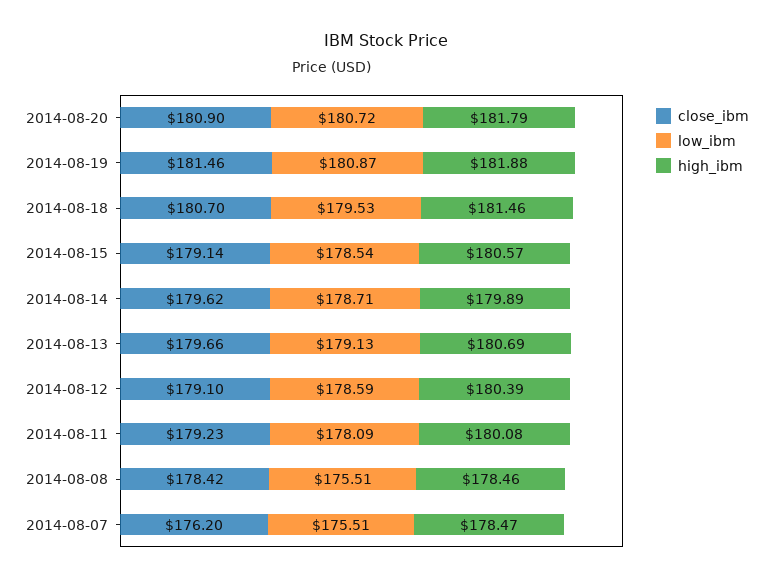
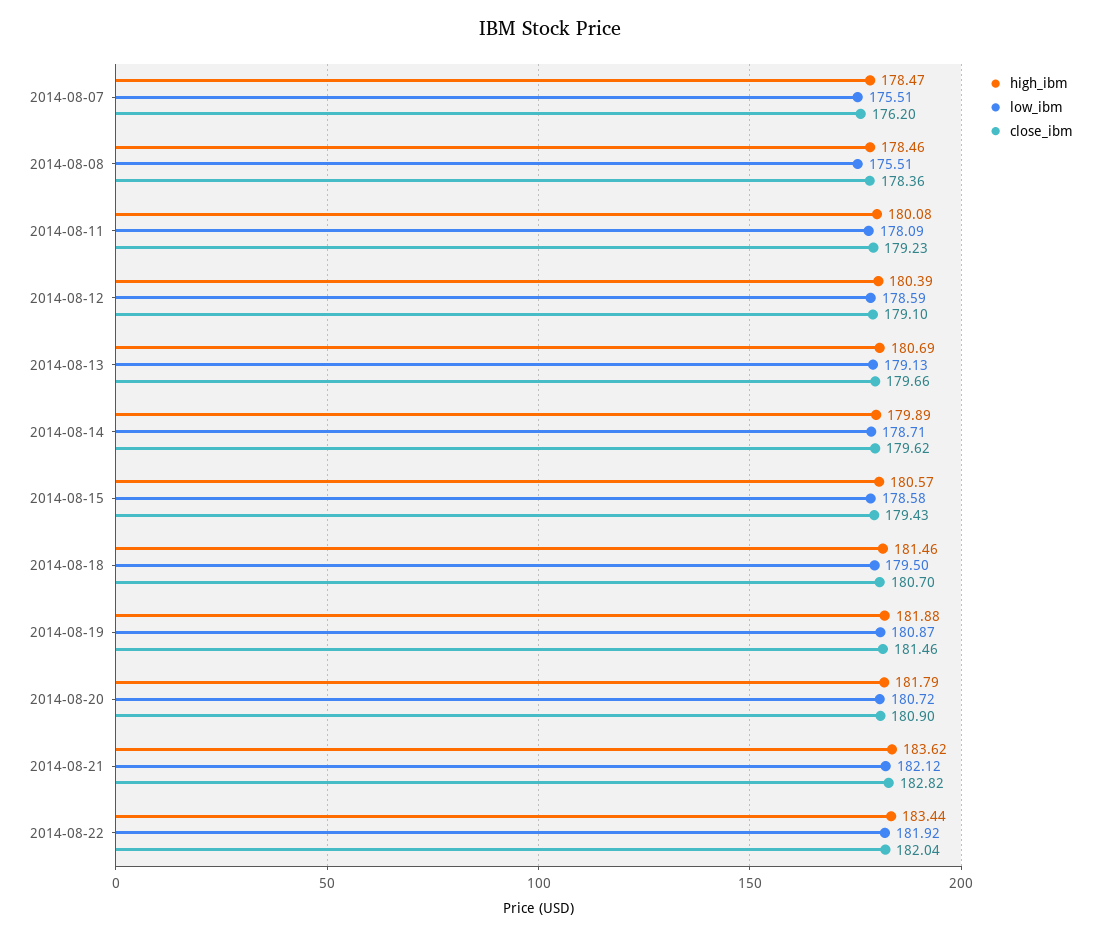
low_ibm, 2014-08-18: 179.53 -> 179.5
close_ibm, 2014-08-15: 179.14 -> 179.43
low_ibm, 2014-08-15: 178.54 -> 178.58
close_ibm, 2014-08-08: 178.42 -> 178.36
high_ibm, 2014-08-21: none -> 183.62
low_ibm, 2014-08-21: none -> 182.12
close_ibm, 2014-08-21: none -> 182.82
high_ibm, 2014-08-22: none -> 183.44
low_ibm, 2014-08-22: none -> 181.92
close_ibm, 2014-08-22: none -> 182.04

